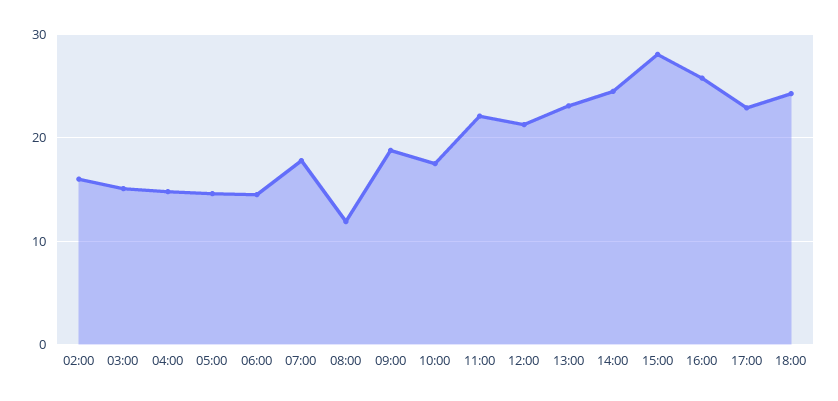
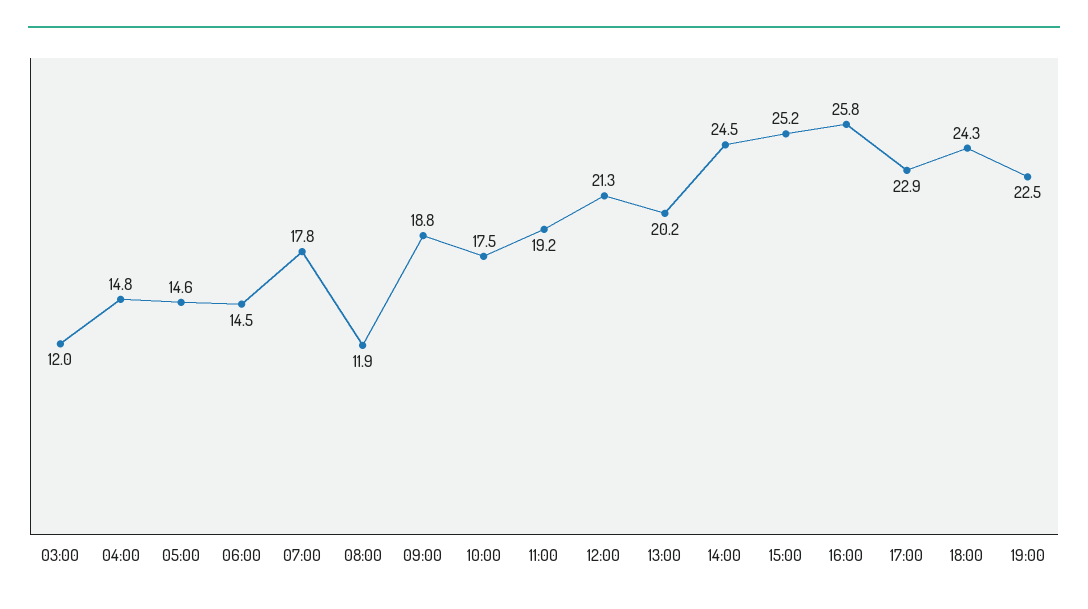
02:00: 16 -> none
03:00: 15 -> 12
11:00: 22 -> 19.2
13:00: 23 -> 20.2
15:00: 28 -> 25.2
19:00: none -> 22.5

